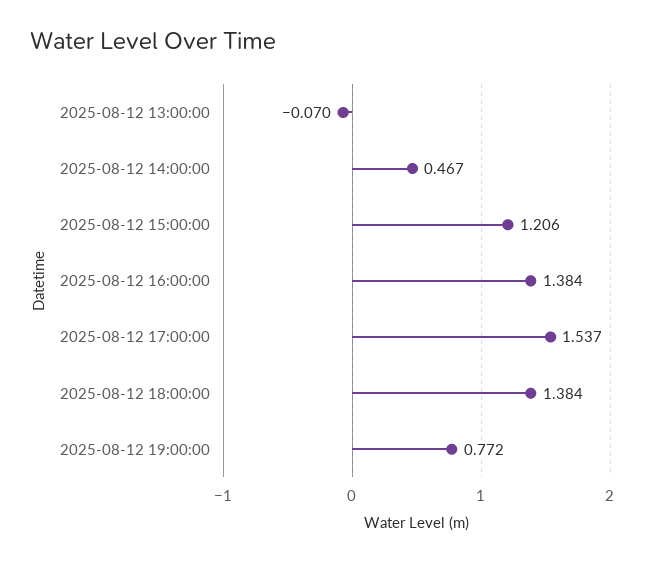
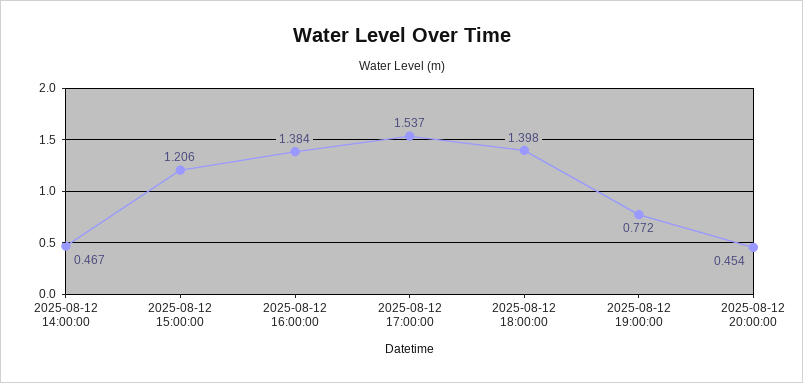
2025-08-12 13:00:00: -0.07 -> none
2025-08-12 18:00:00: 1.384 -> 1.398
2025-08-12 20:00:00: none -> 0.454

